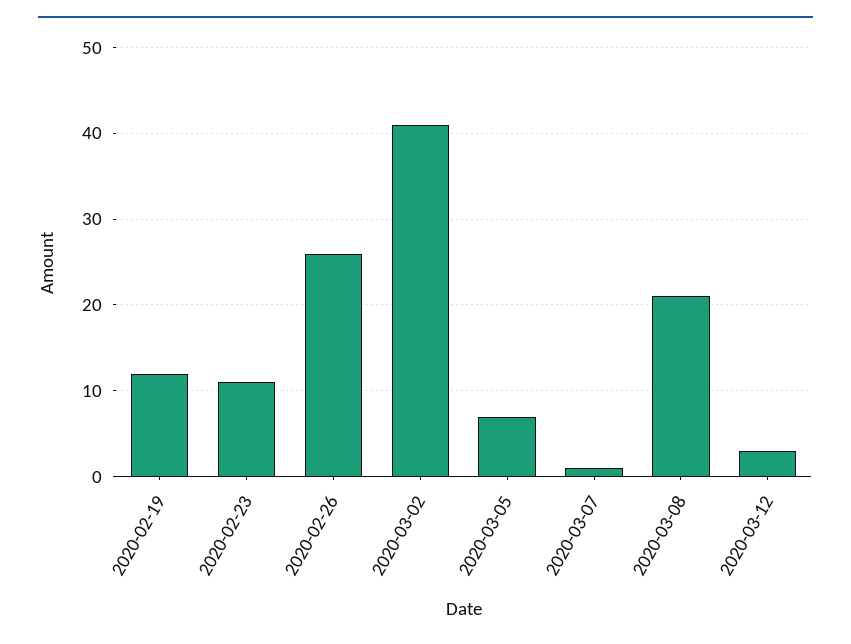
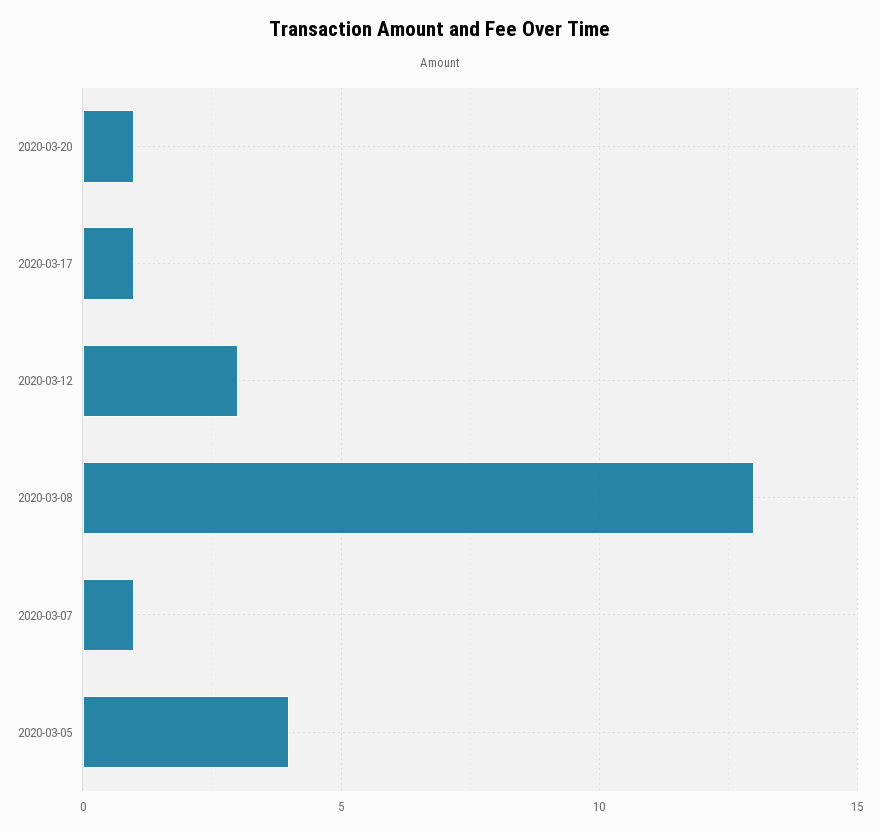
2020-02-19: 12 -> none
2020-02-23: 11 -> none
2020-02-26: 26 -> none
2020-03-02: 41 -> none
2020-03-05: 7 -> 4
2020-03-08: 21 -> 13
2020-03-20: none -> 1
2020-03-17: none -> 1

